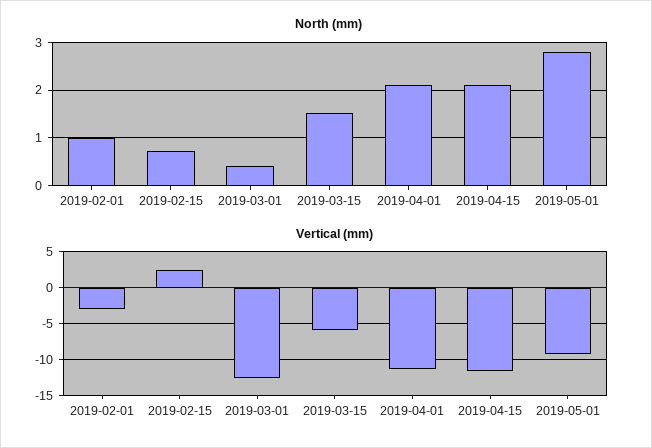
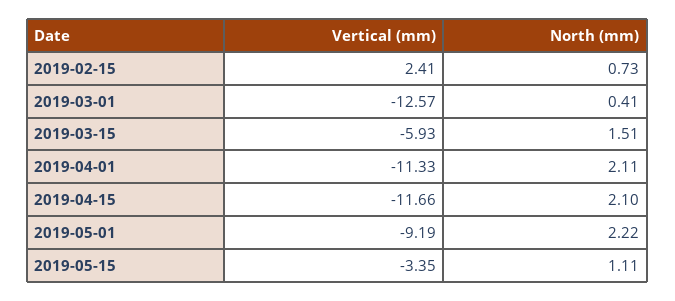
North (mm), 2019-02-01: 1 -> none
North (mm), 2019-05-01: 2.8 -> 2.22
Vertical (mm), 2019-02-01: -3 -> none
Vertical (mm), 2019-05-15: none -> -3.35
North (mm), 2019-05-15: none -> 1.11

